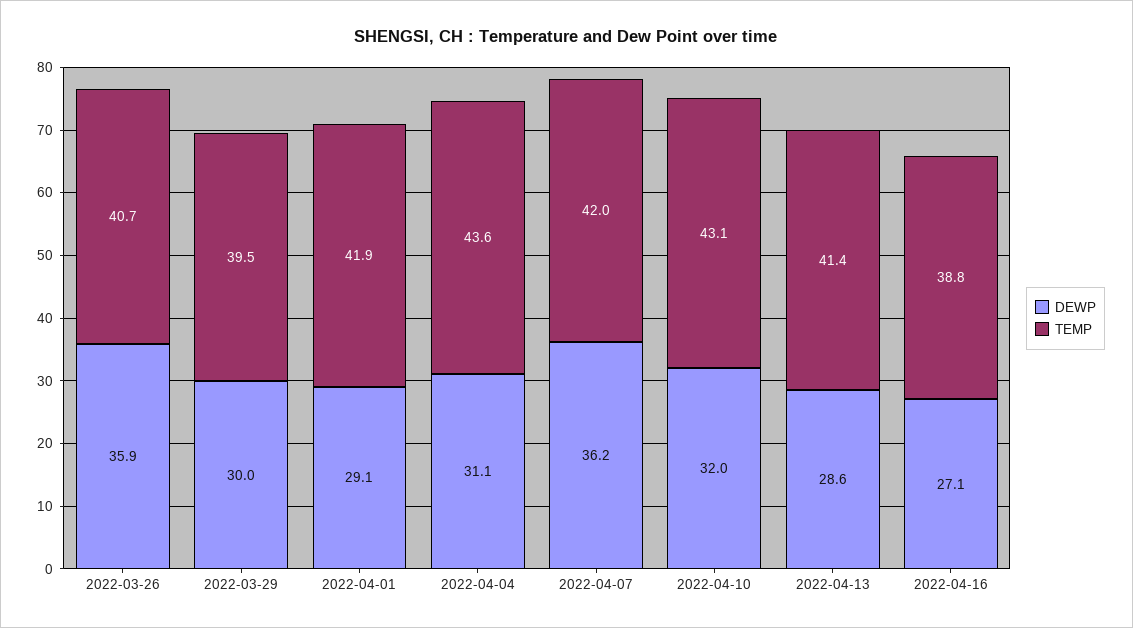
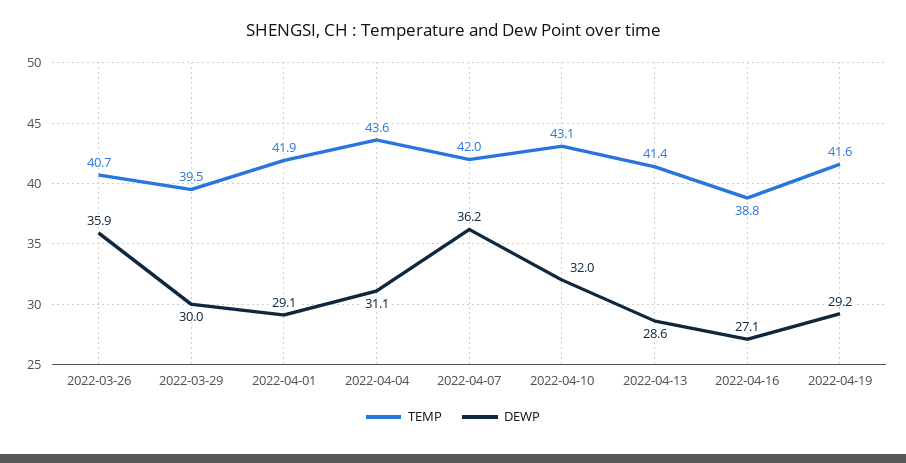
TEMP, 2022-04-19: none -> 41.6
DEWP, 2022-04-19: none -> 29.2

